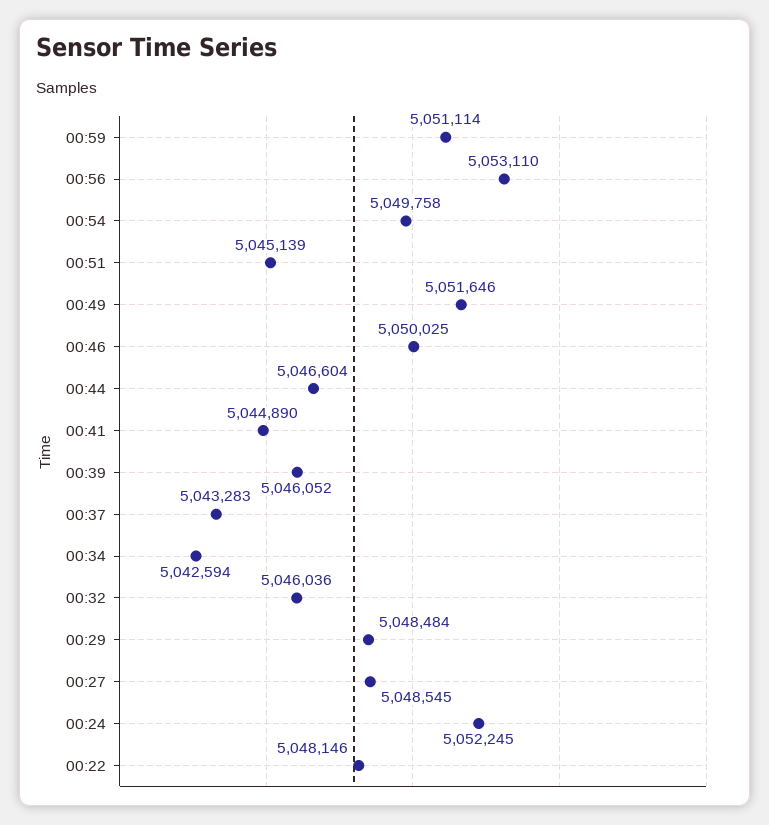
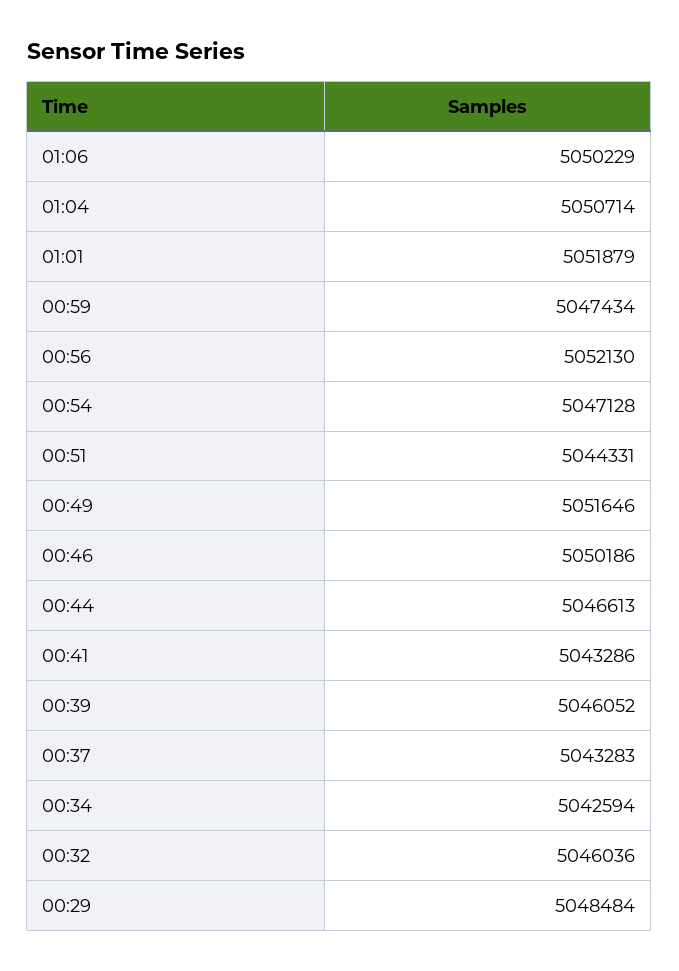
00:59: 5051114 -> 5047434
00:56: 5053110 -> 5052130
00:54: 5049758 -> 5047128
00:51: 5045139 -> 5044331
00:46: 5050025 -> 5050186
00:44: 5046604 -> 5046613
00:41: 5044890 -> 5043286
00:27: 5048545 -> none
00:24: 5052245 -> none
00:22: 5048146 -> none
01:06: none -> 5050229
01:04: none -> 5050714
01:01: none -> 5051879

